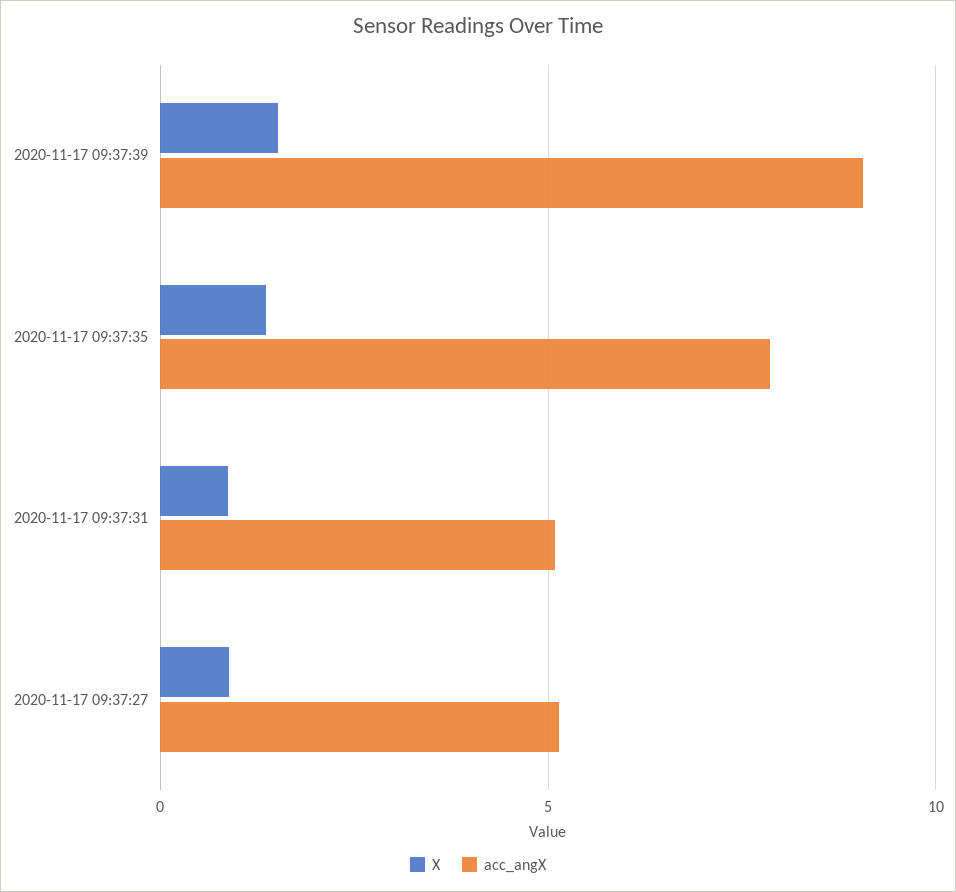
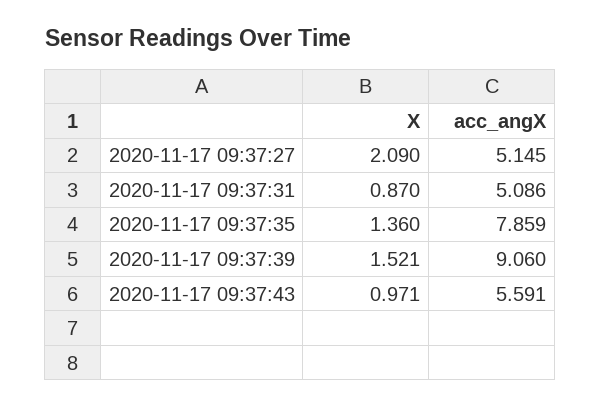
X, 2020-11-17 09:37:27: 1 -> 2.09
X, 2020-11-17 09:37:43: none -> 0.971
acc_angX, 2020-11-17 09:37:43: none -> 5.591

